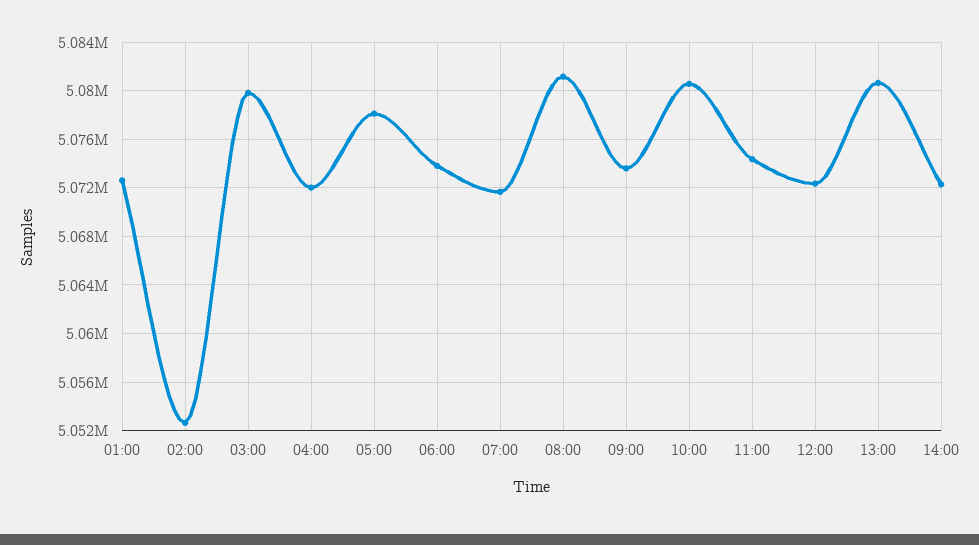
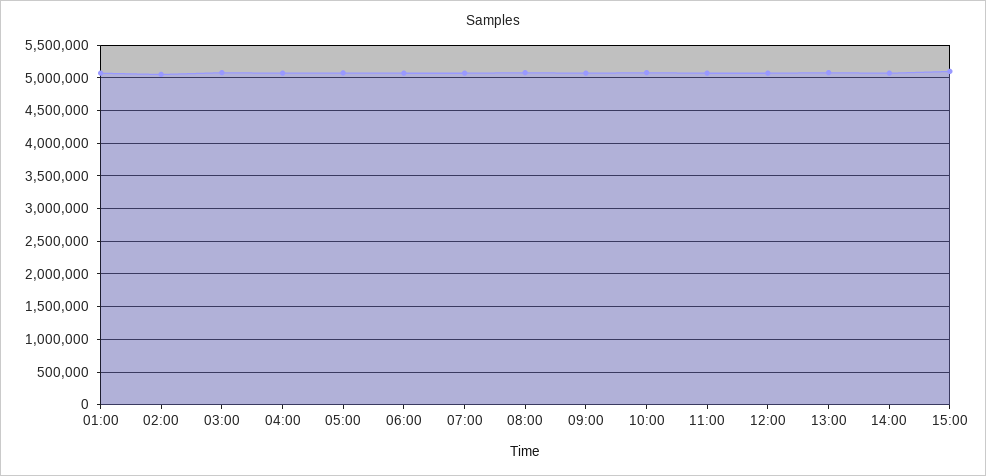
15:00: none -> 5100000

